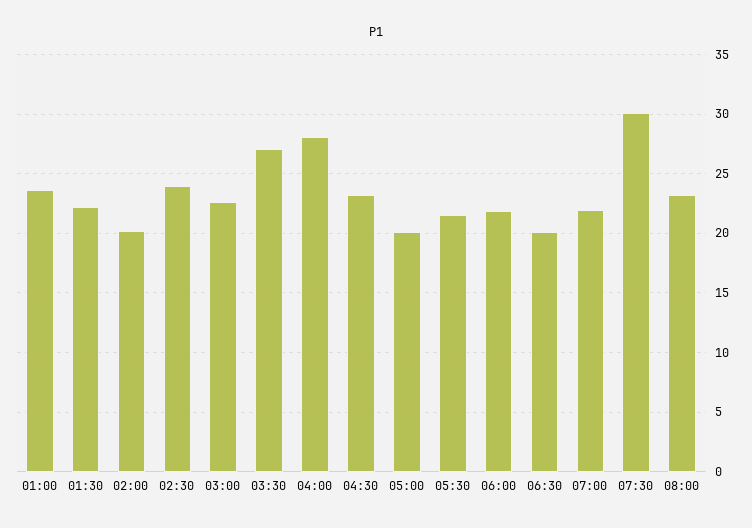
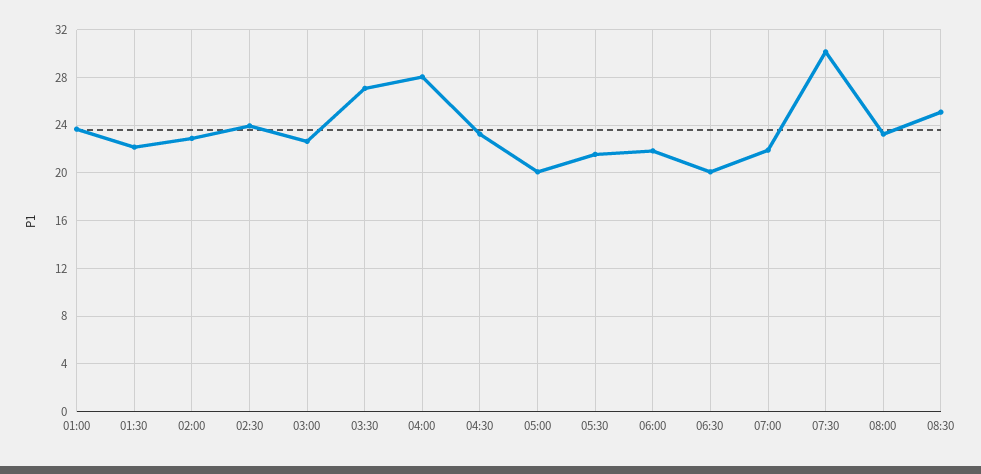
02:00: 20 -> 23
08:30: none -> 25

